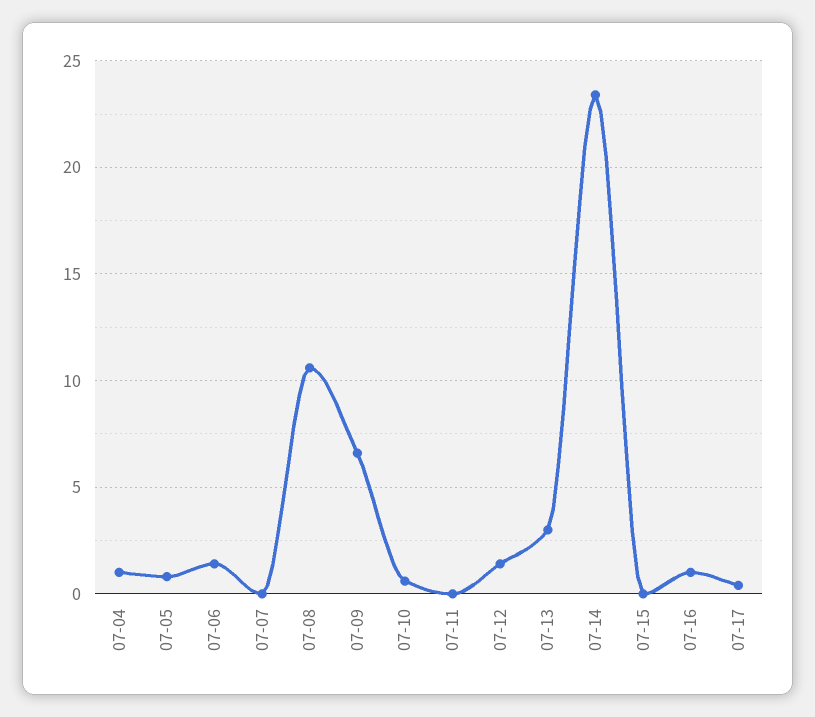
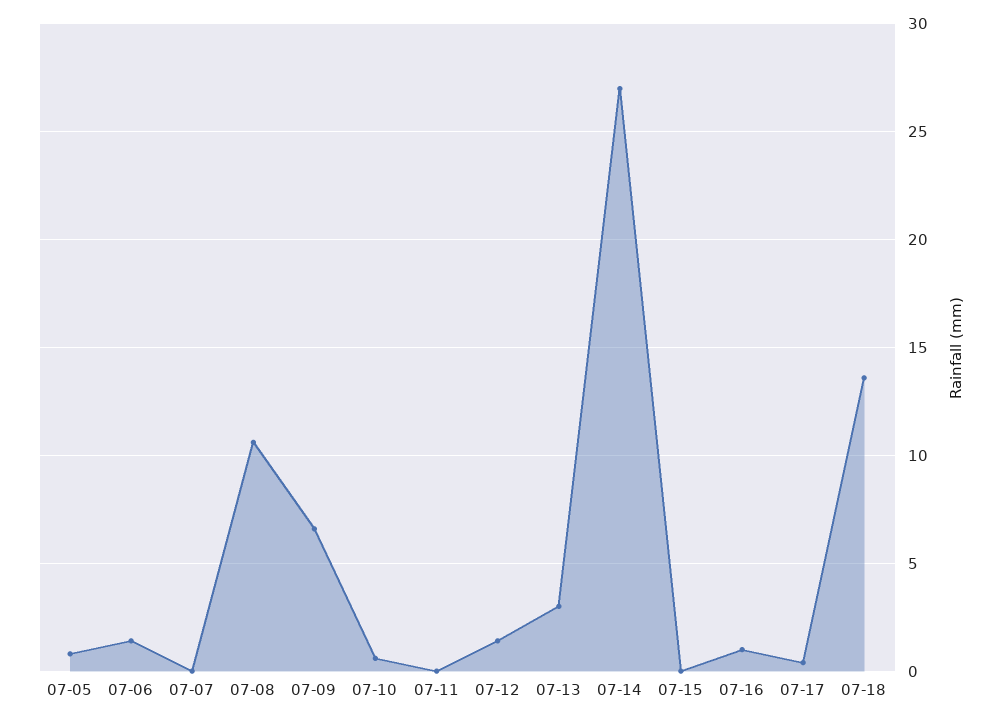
07-04: 1 -> none
07-14: 23.5 -> 27
07-18: none -> 13.5

